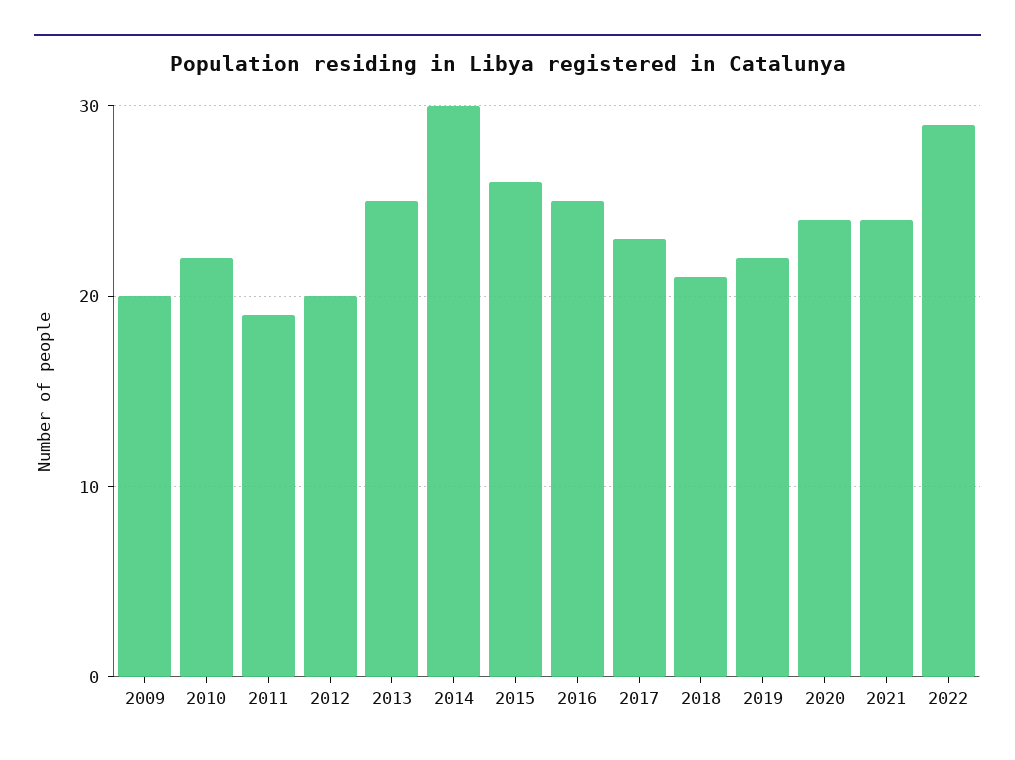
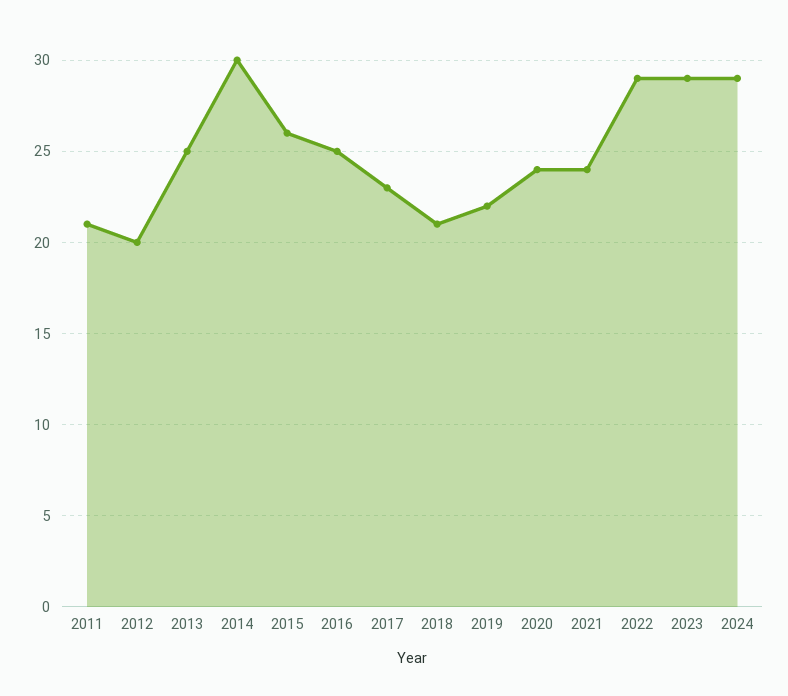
2009: 20 -> none
2010: 22 -> none
2011: 19 -> 21
2023: none -> 29
2024: none -> 29

